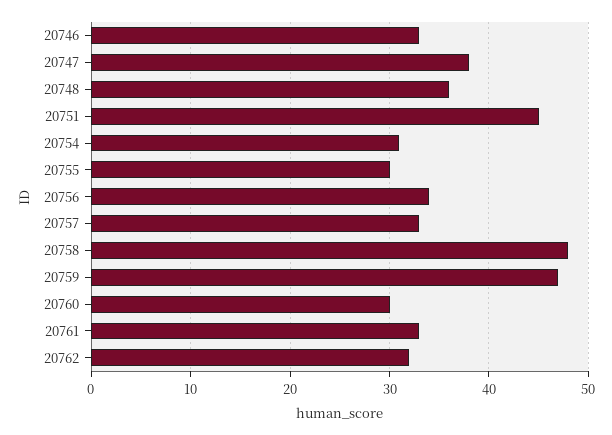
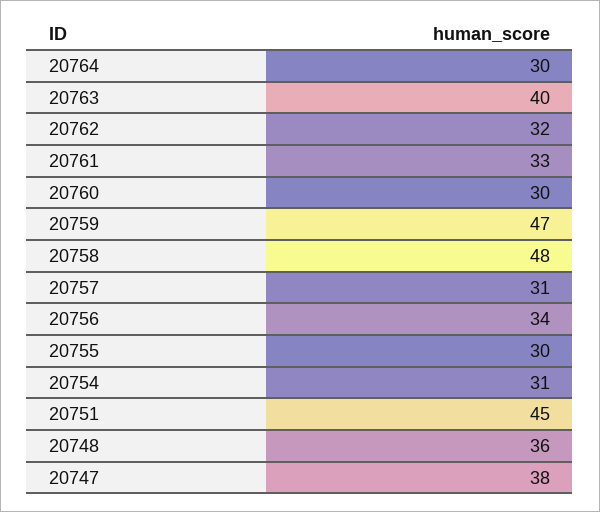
20746: 33 -> none
20757: 33 -> 31
20764: none -> 30
20763: none -> 40

